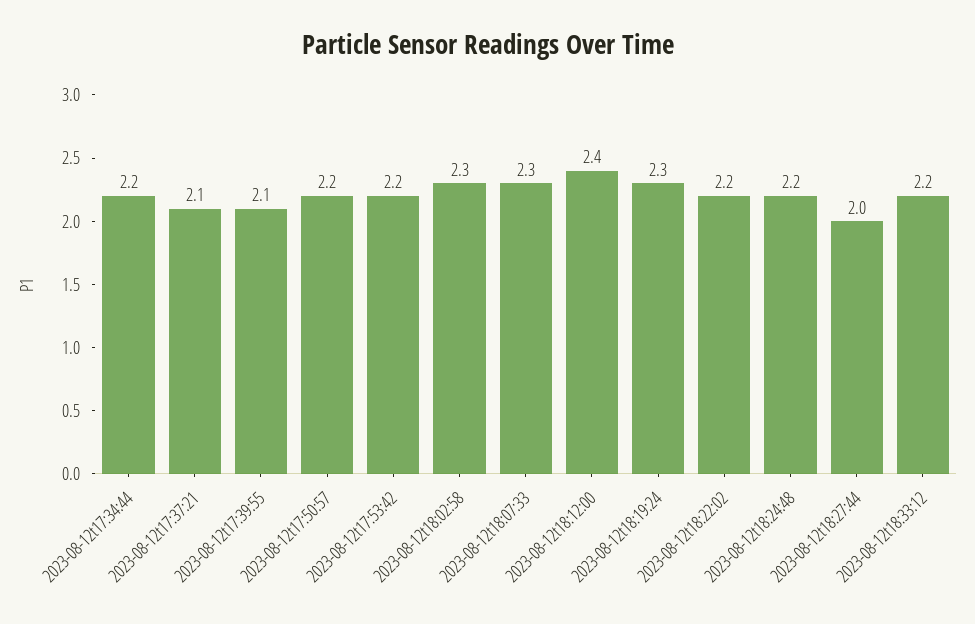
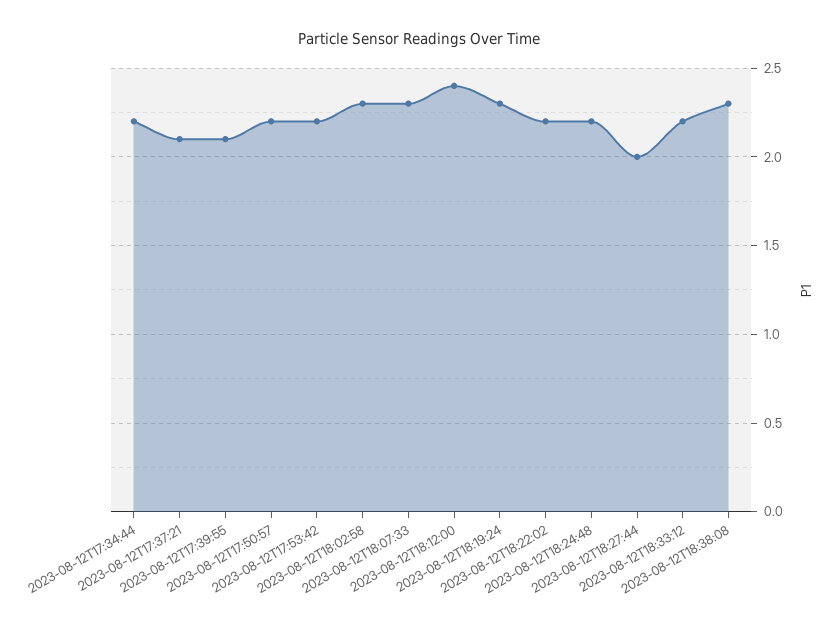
2023-08-12T18:38:08: none -> 2.3

